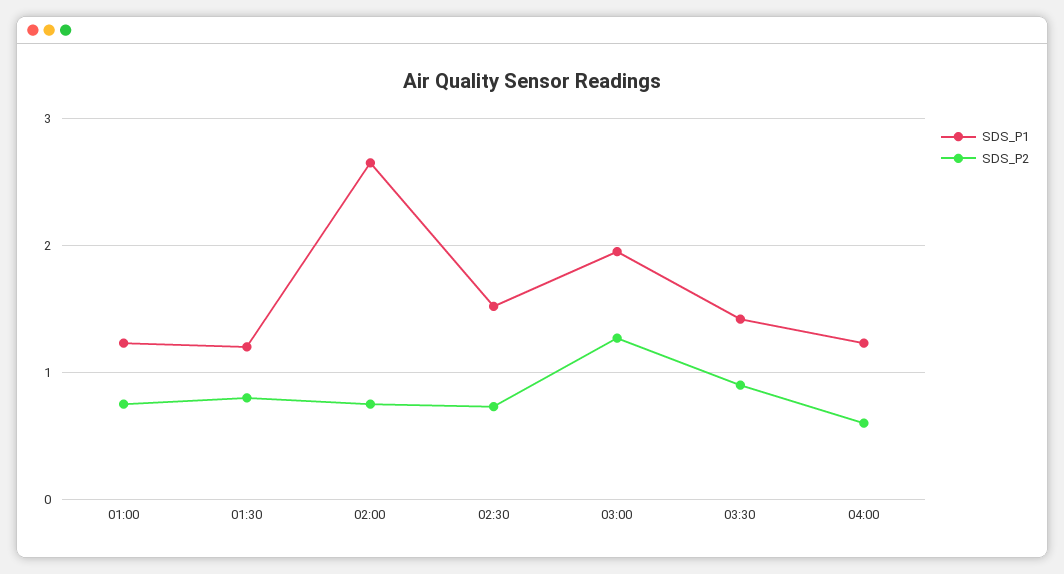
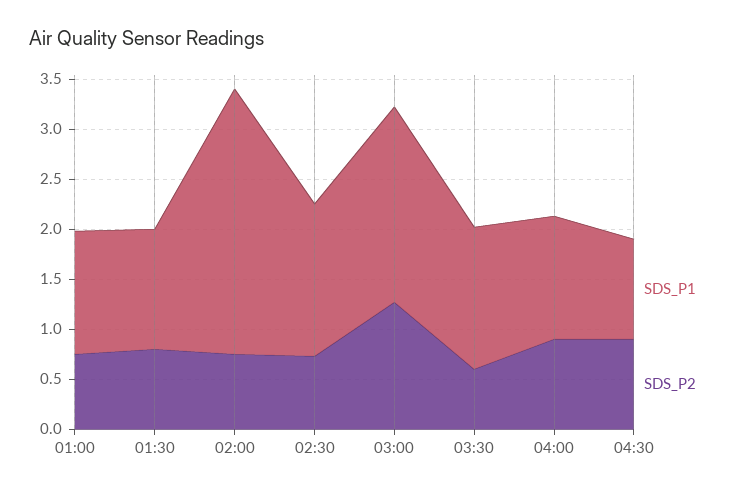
SDS_P2, 03:30: 0.9 -> 0.6
SDS_P2, 04:00: 0.6 -> 0.9
SDS_P1, 04:30: none -> 1
SDS_P2, 04:30: none -> 0.9

